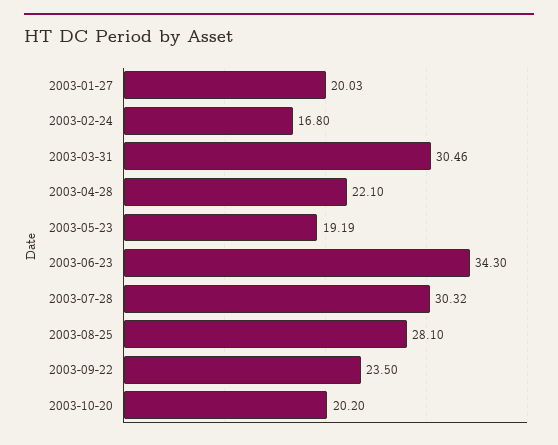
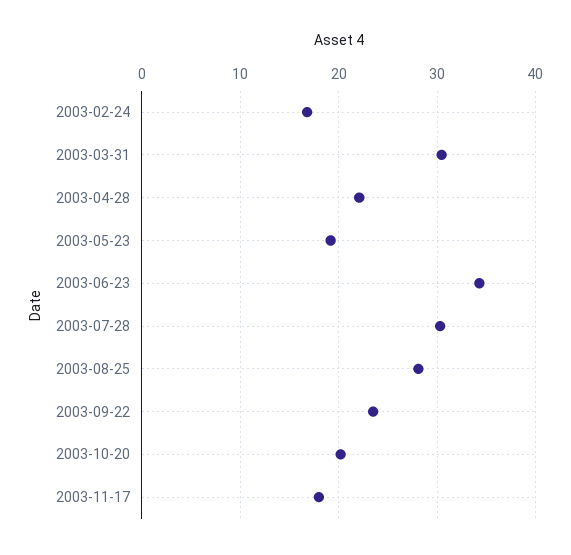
2003-01-27: 20.03 -> none
2003-11-17: none -> 18

